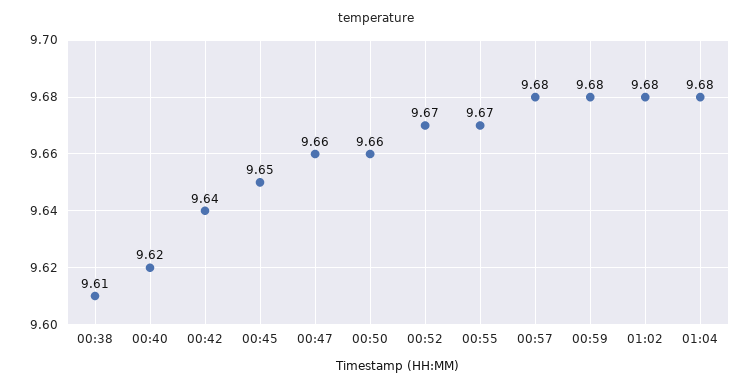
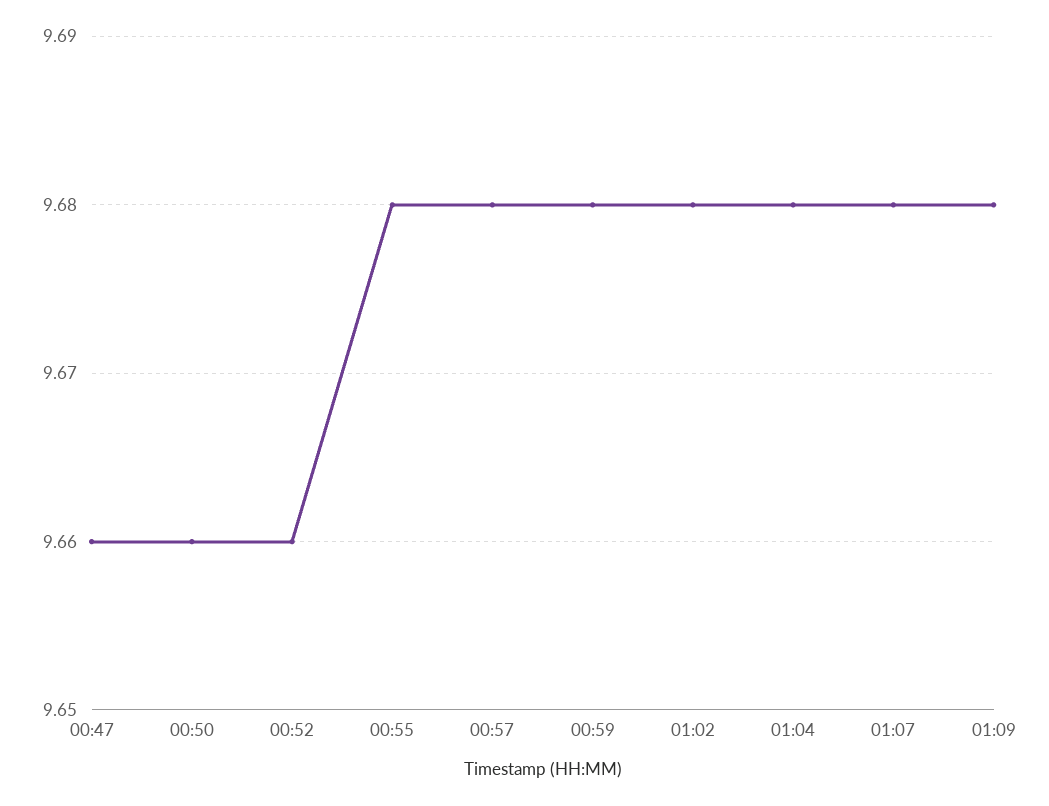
00:38: 9.61 -> none
00:40: 9.62 -> none
00:42: 9.64 -> none
00:45: 9.65 -> none
00:52: 9.67 -> 9.66
00:55: 9.67 -> 9.68
01:07: none -> 9.68
01:09: none -> 9.68

